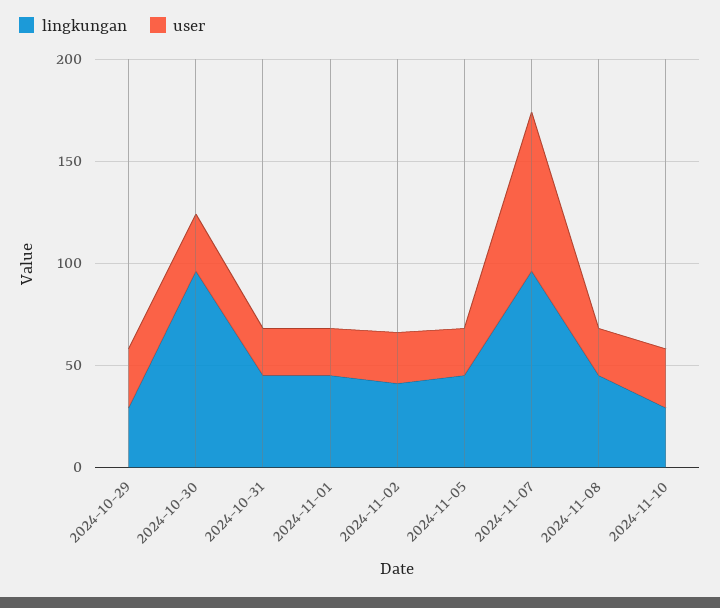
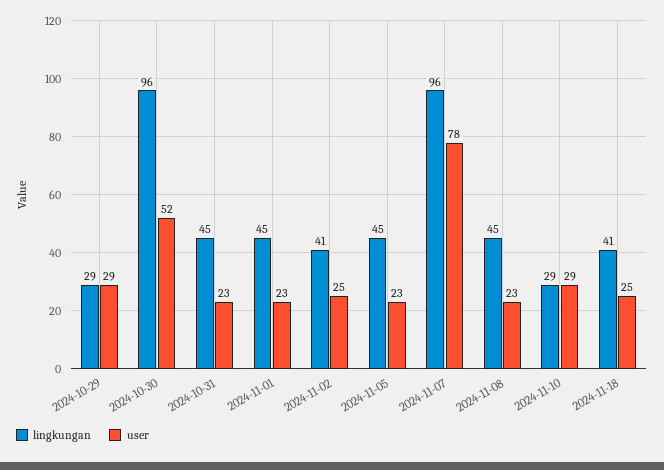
user, 2024-10-30: 30 -> 52
lingkungan, 2024-11-18: none -> 41
user, 2024-11-18: none -> 25

